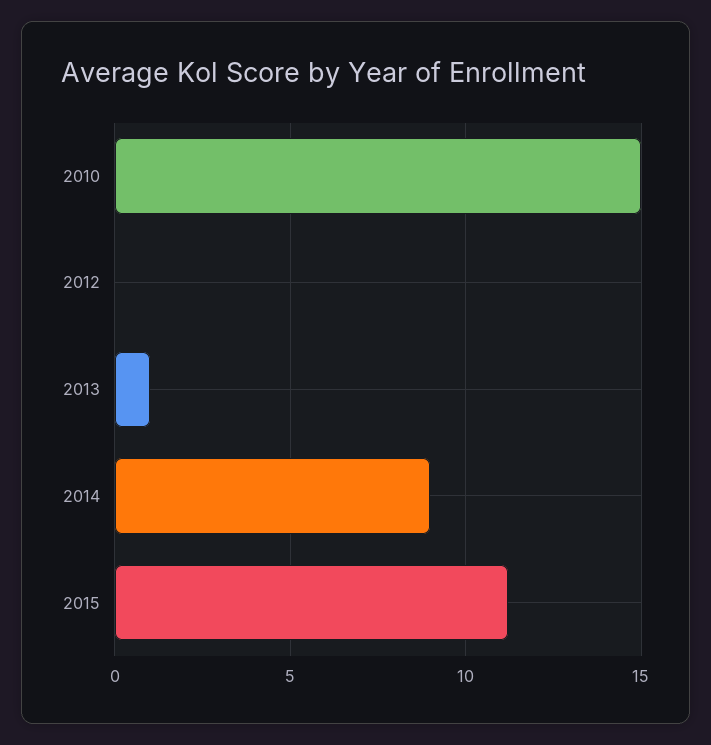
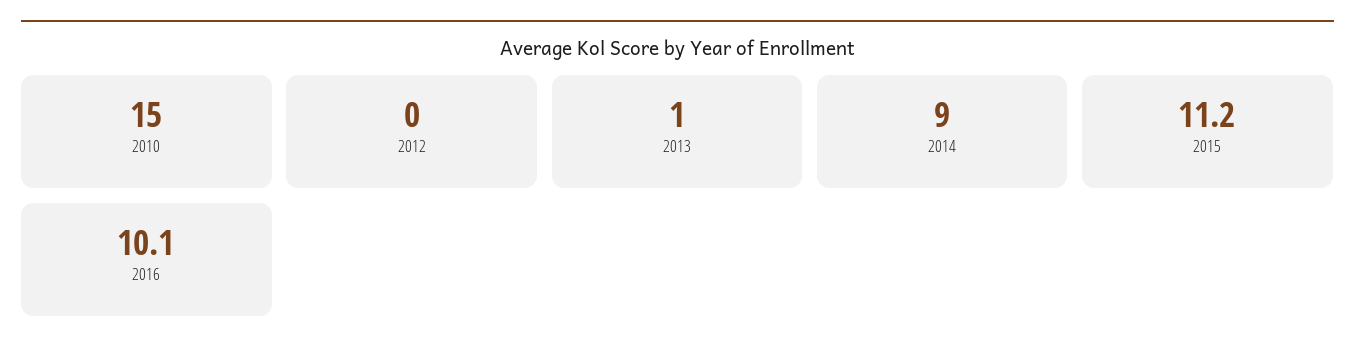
2016: none -> 10.1

